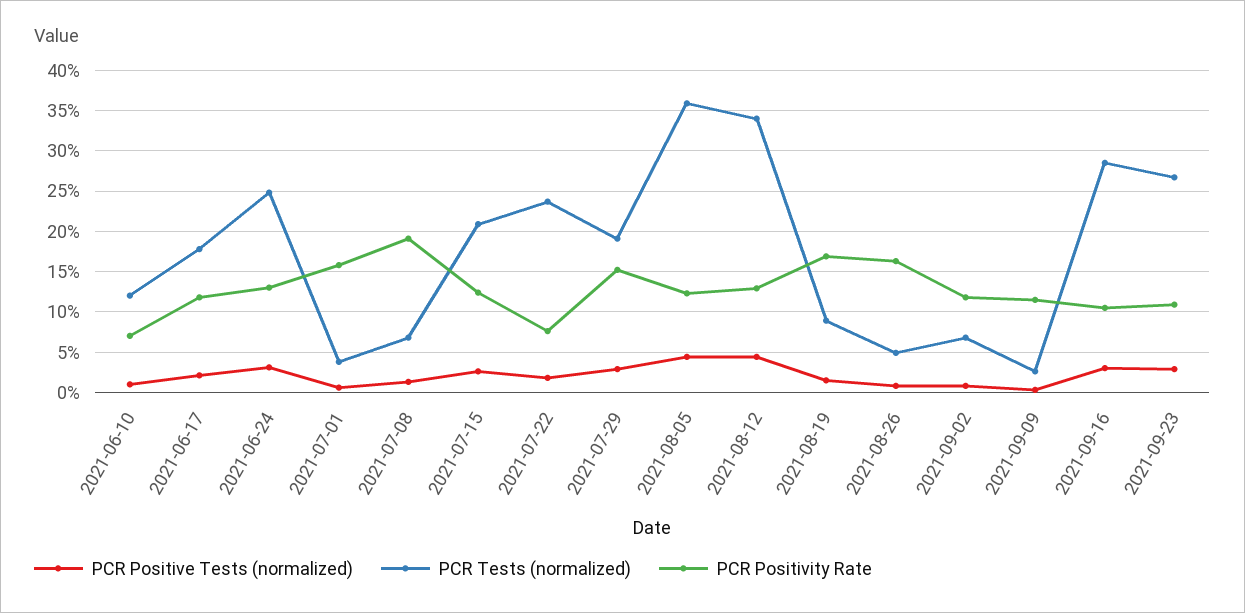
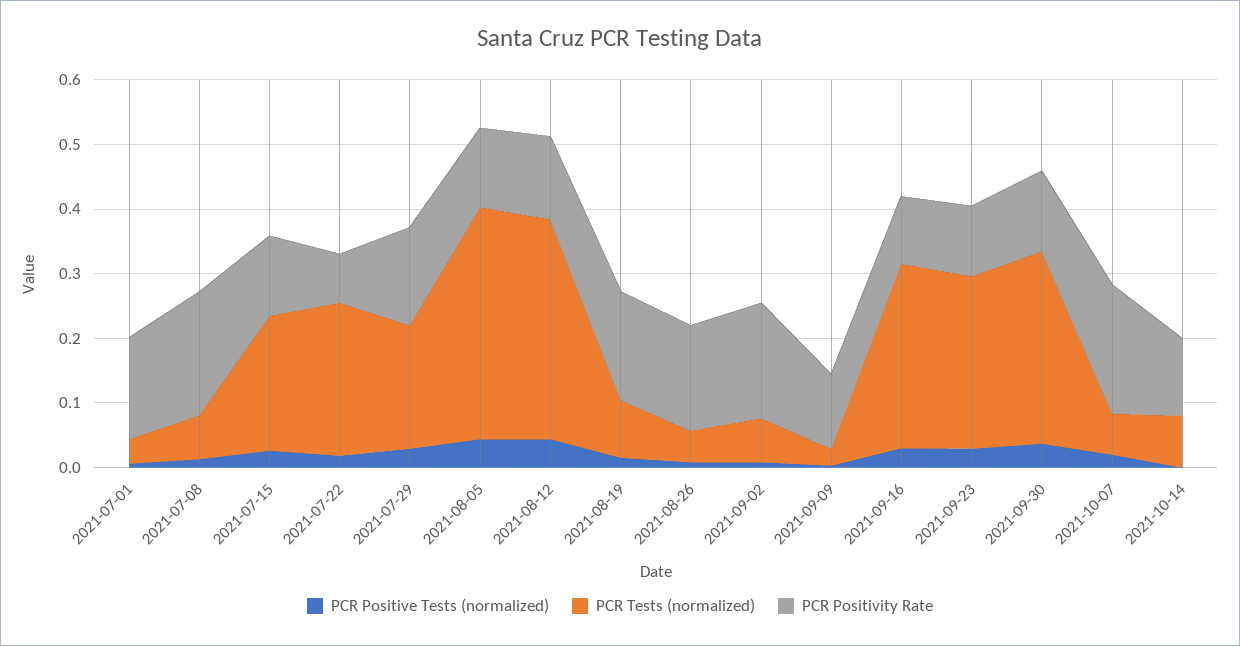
PCR Positive Tests (normalized), 2021-06-10: 0.01 -> none
PCR Tests (normalized), 2021-06-10: 0.12 -> none
PCR Positivity Rate, 2021-06-10: 0.07 -> none
PCR Positive Tests (normalized), 2021-06-17: 0.02 -> none
PCR Tests (normalized), 2021-06-17: 0.18 -> none
PCR Positivity Rate, 2021-06-17: 0.12 -> none
PCR Positive Tests (normalized), 2021-06-24: 0.03 -> none
PCR Tests (normalized), 2021-06-24: 0.25 -> none
PCR Positivity Rate, 2021-06-24: 0.13 -> none
PCR Positivity Rate, 2021-09-02: 0.12 -> 0.18
PCR Positive Tests (normalized), 2021-09-30: none -> 0.04
PCR Tests (normalized), 2021-09-30: none -> 0.3
PCR Positivity Rate, 2021-09-30: none -> 0.12
PCR Positive Tests (normalized), 2021-10-07: none -> 0.02
PCR Tests (normalized), 2021-10-07: none -> 0.06
PCR Positivity Rate, 2021-10-07: none -> 0.2
PCR Positive Tests (normalized), 2021-10-14: none -> 0
PCR Tests (normalized), 2021-10-14: none -> 0.08
PCR Positivity Rate, 2021-10-14: none -> 0.12

